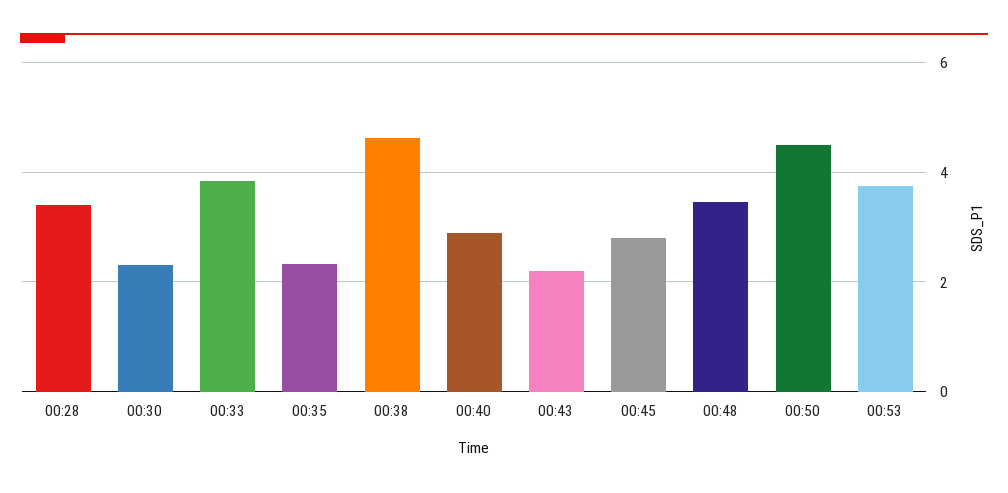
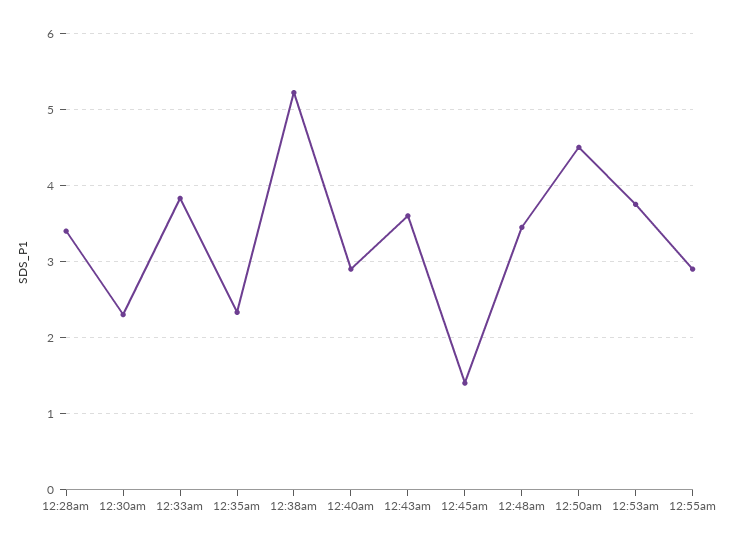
00:38: 4.6 -> 5.2
00:43: 2.2 -> 3.6
00:45: 2.8 -> 1.4
12:55am: none -> 2.9

